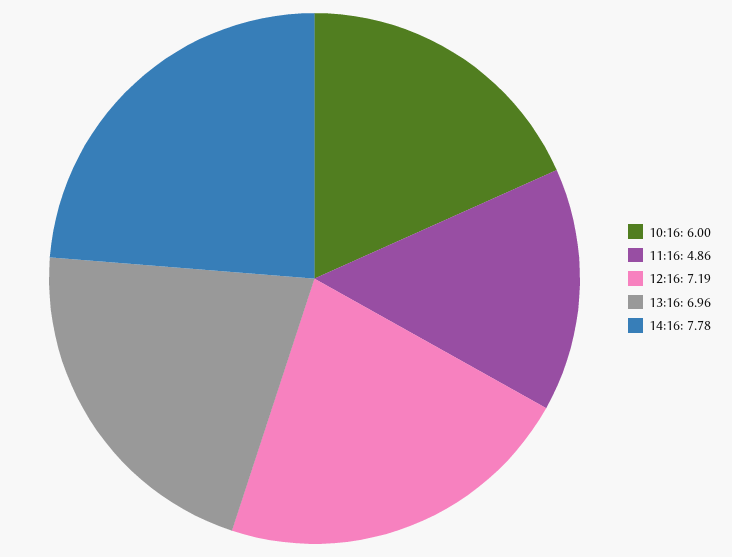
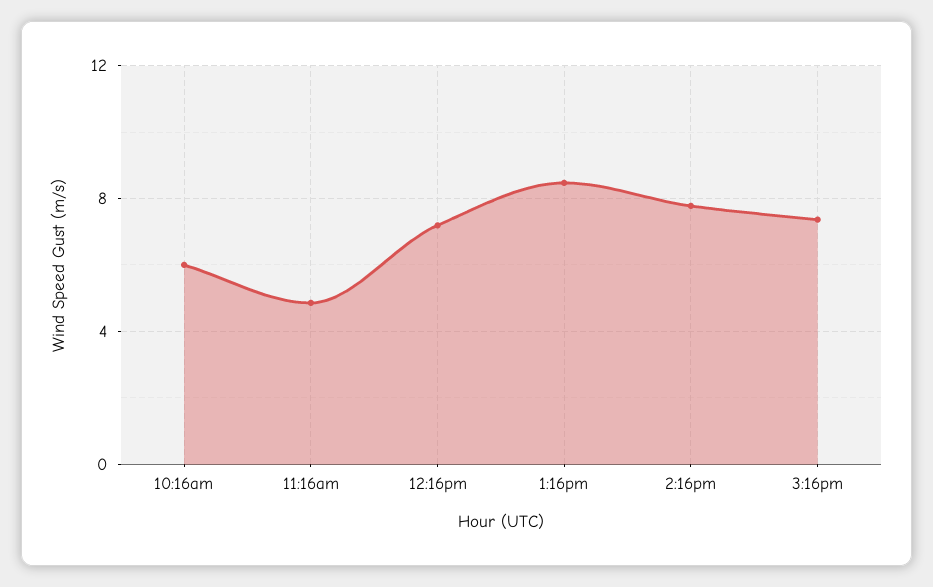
13:16: 6.96 -> 8.5
3:16pm: none -> 7.5

